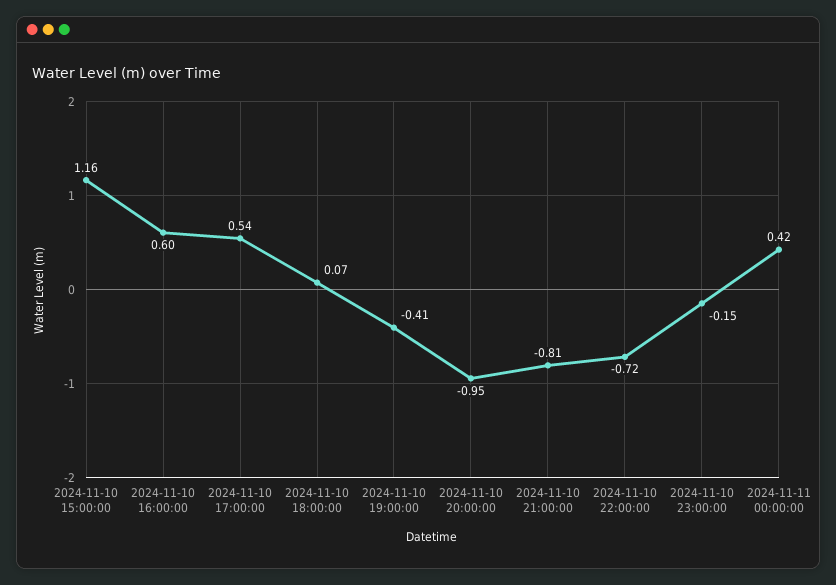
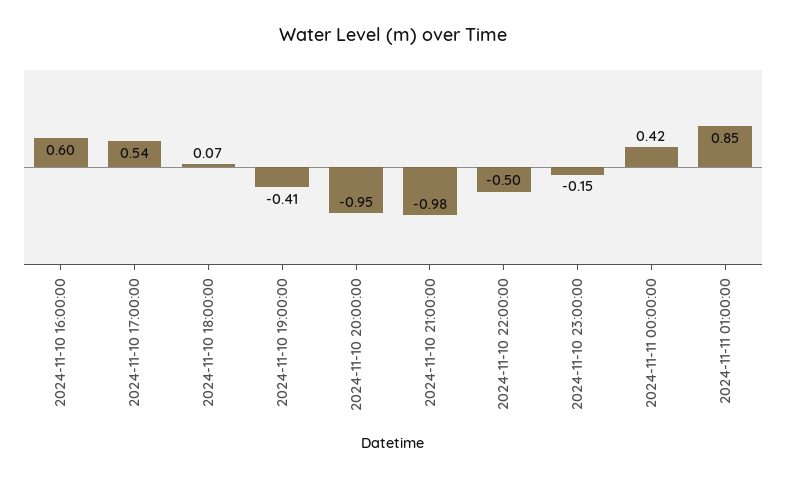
2024-11-10 15:00:00: 1.16 -> none
2024-11-10 21:00:00: -0.81 -> -0.98
2024-11-10 22:00:00: -0.72 -> -0.5
2024-11-11 01:00:00: none -> 0.85

